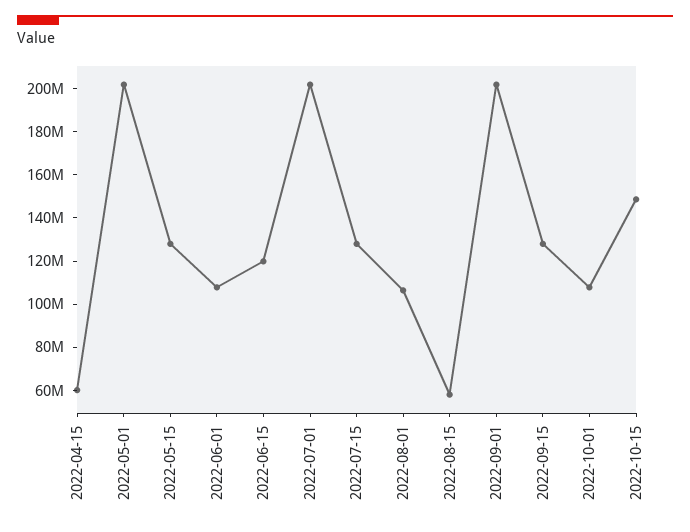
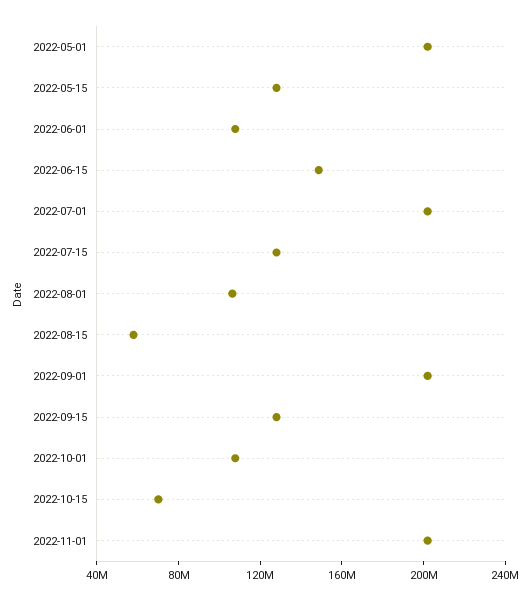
2022-04-15: 60000000 -> none
2022-06-15: 120000000 -> 150000000
2022-10-15: 150000000 -> 70000000
2022-11-01: none -> 200000000

